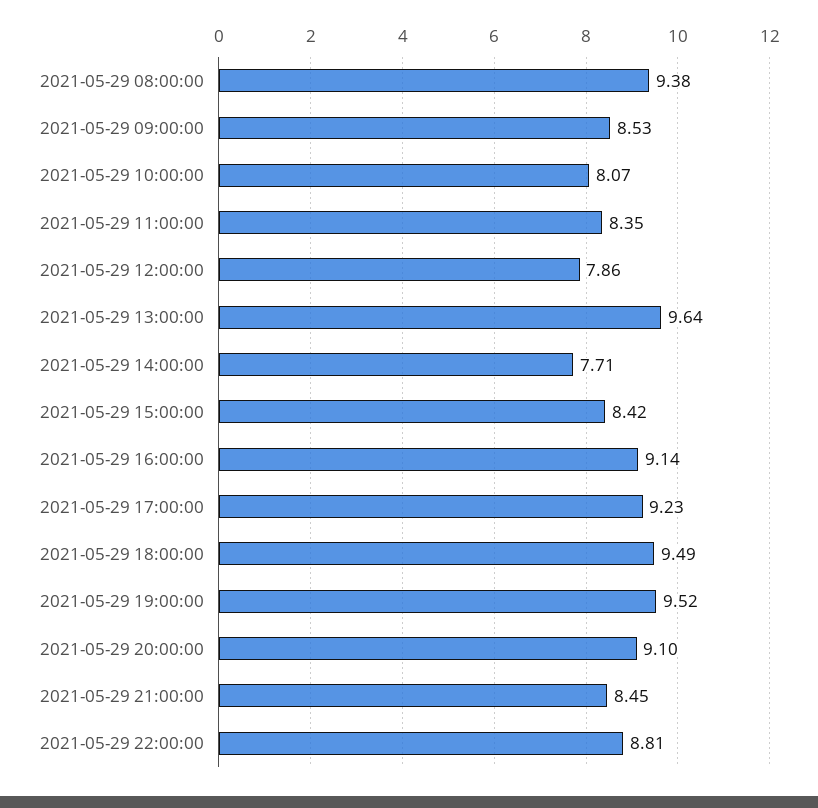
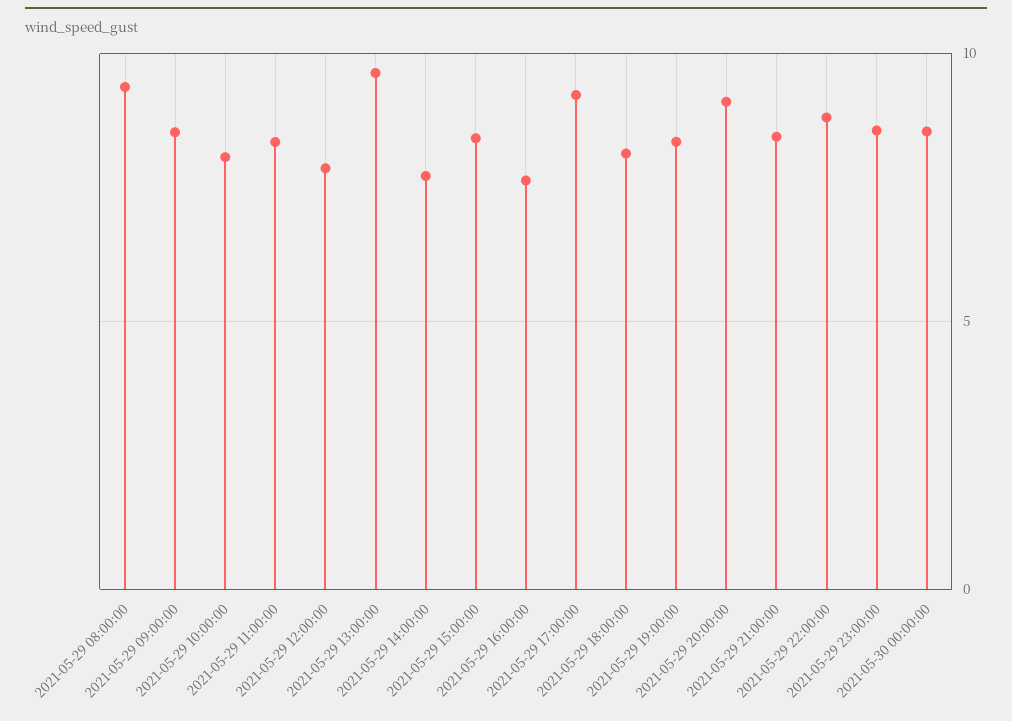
2021-05-29 16:00:00: 9.14 -> 7.5
2021-05-29 18:00:00: 9.49 -> 8
2021-05-29 19:00:00: 9.52 -> 8.5
2021-05-29 23:00:00: none -> 8.5
2021-05-30 00:00:00: none -> 8.5

